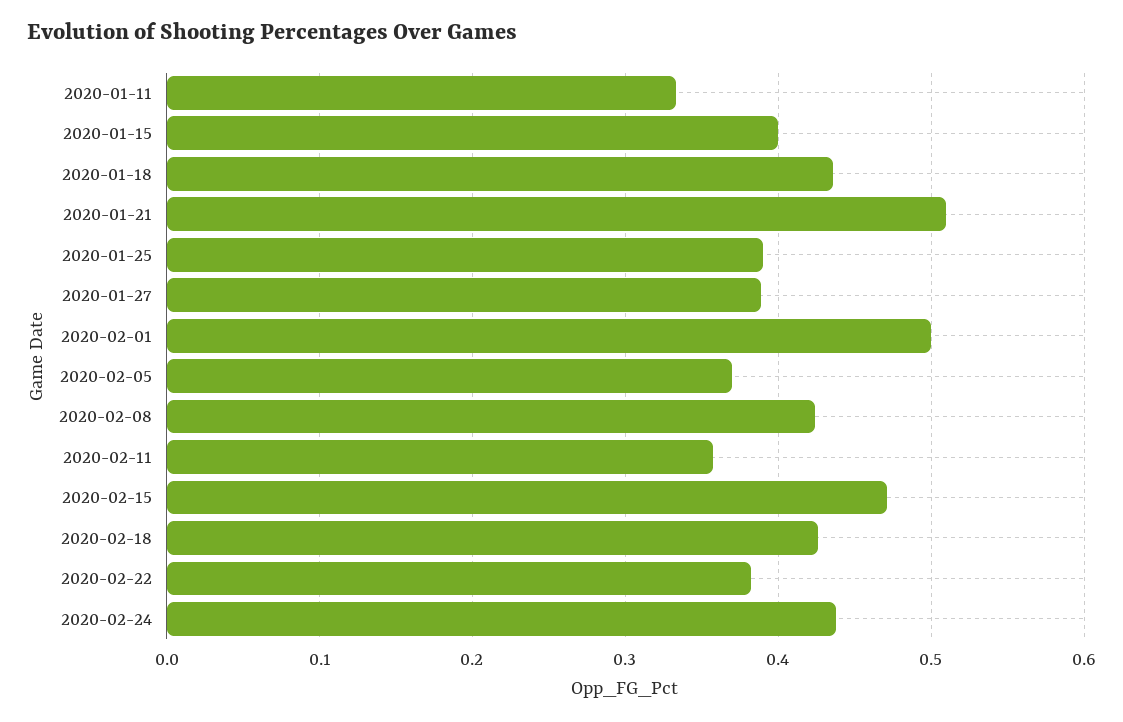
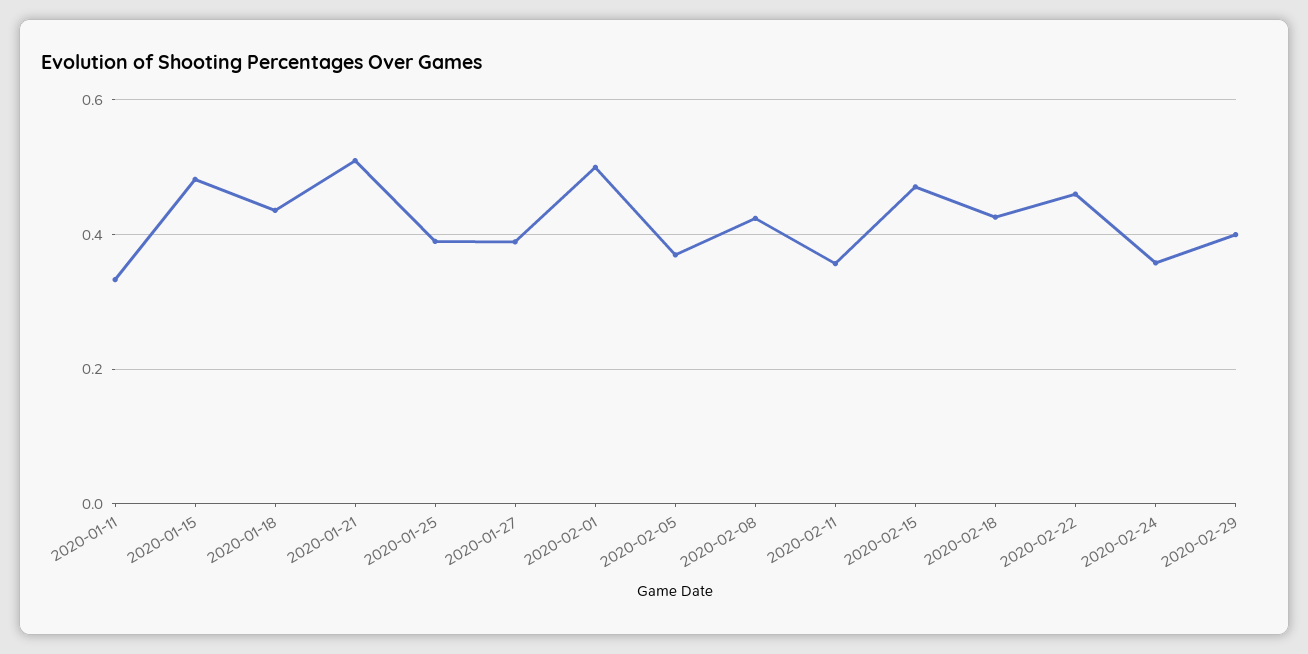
2020-01-15: 0.4 -> 0.48
2020-02-22: 0.38 -> 0.46
2020-02-24: 0.44 -> 0.36
2020-02-29: none -> 0.4

